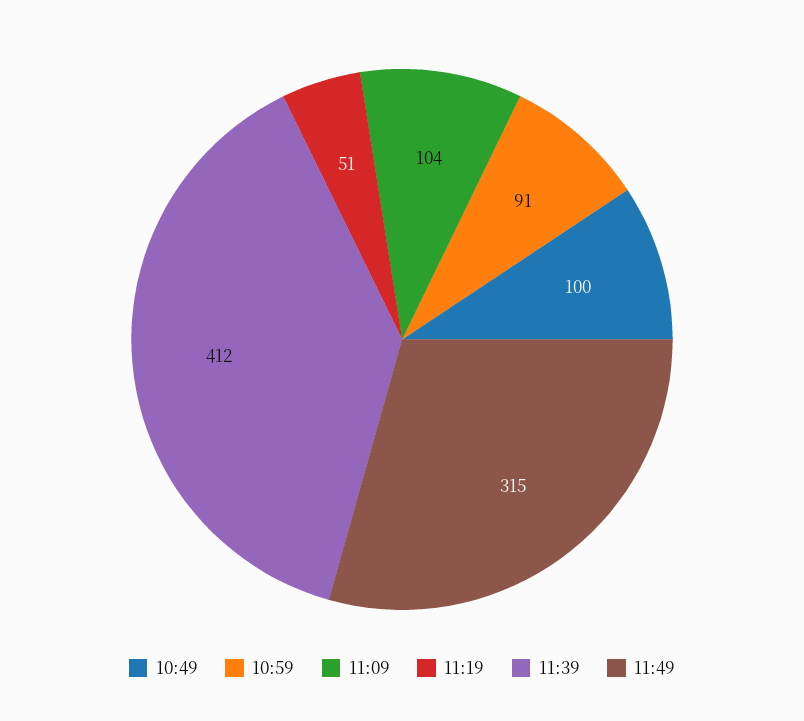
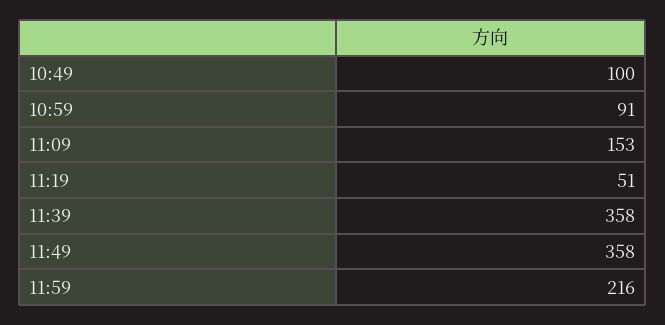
11:09: 104 -> 153
11:39: 412 -> 358
11:49: 315 -> 358
11:59: none -> 216

